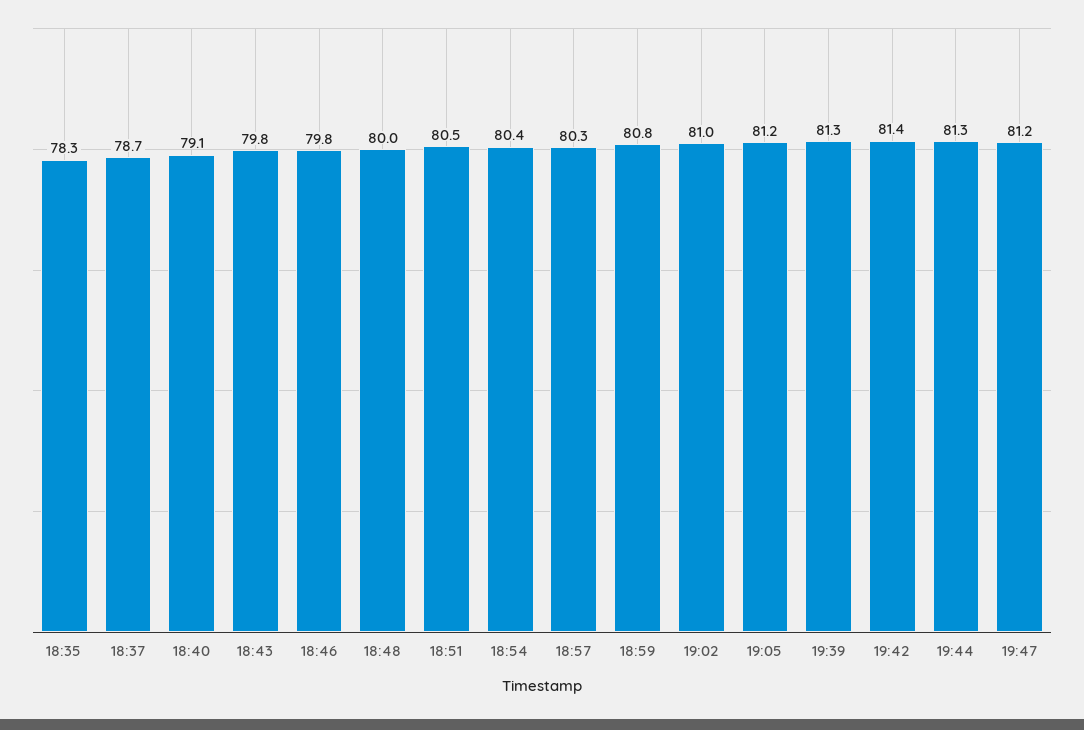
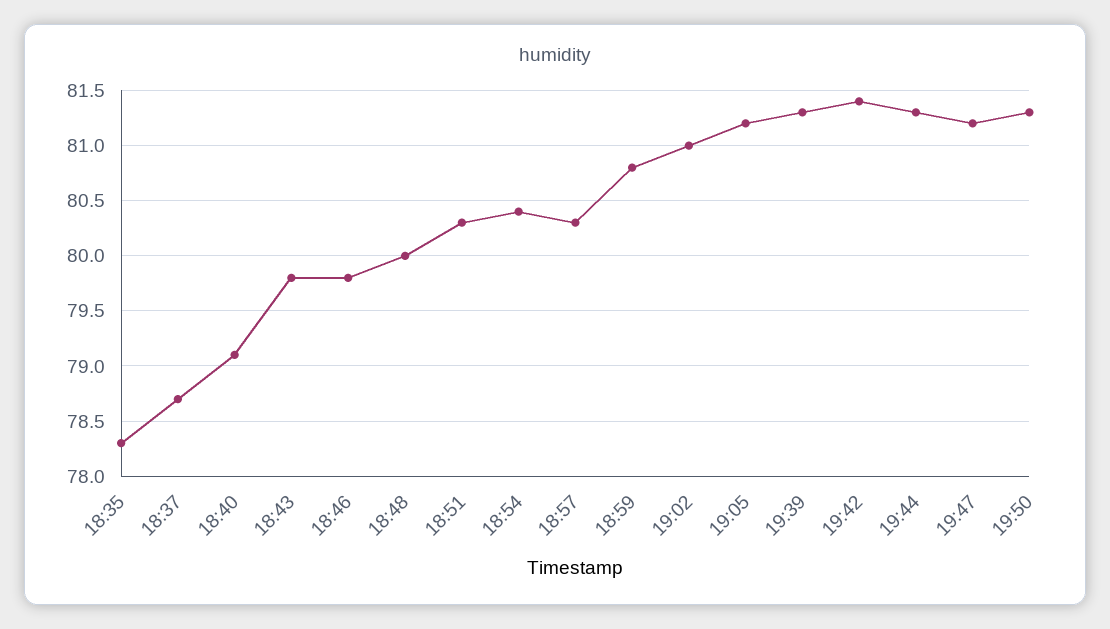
18:51: 80.5 -> 80.3
19:50: none -> 81.3

